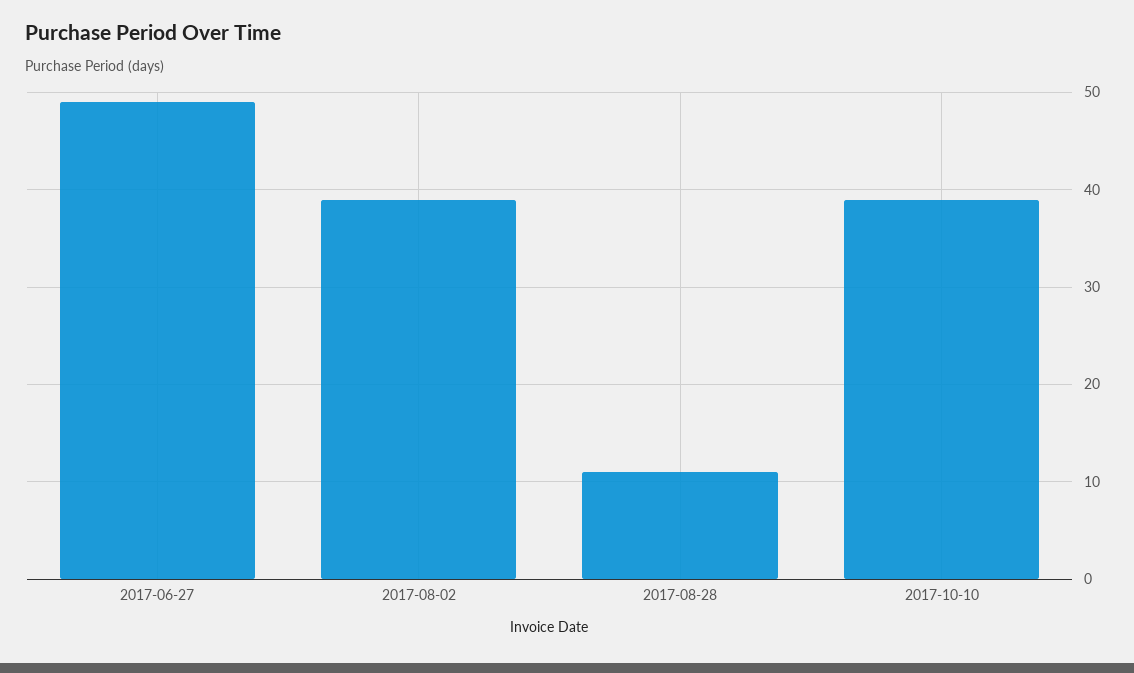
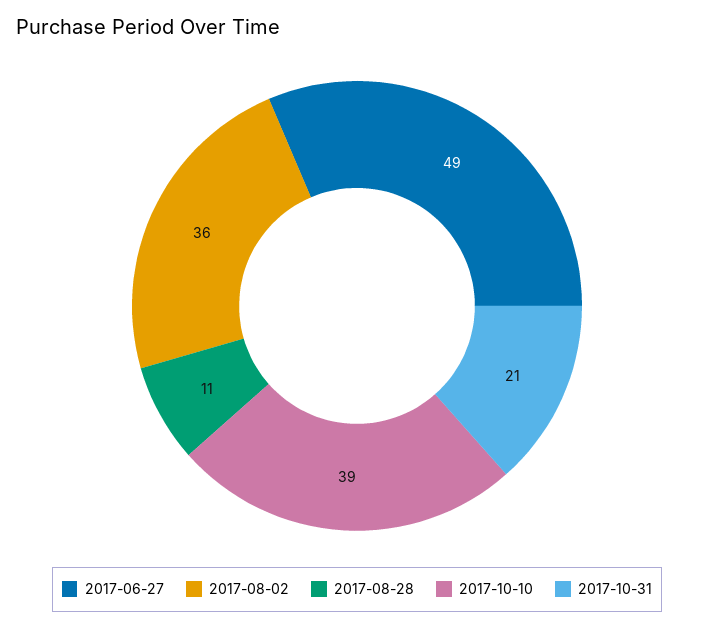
2017-08-02: 39 -> 36
2017-10-31: none -> 21

